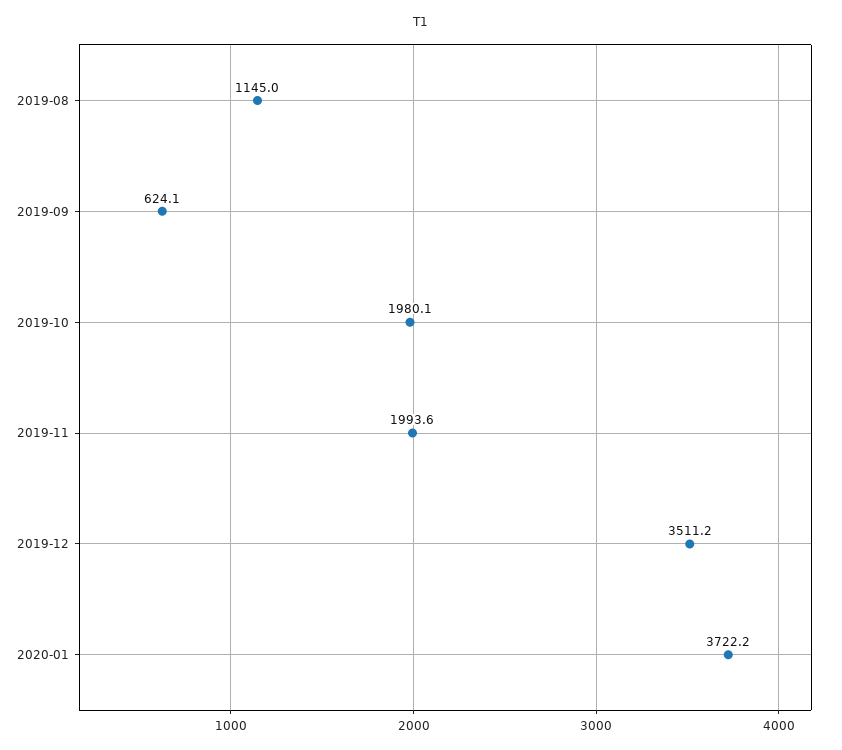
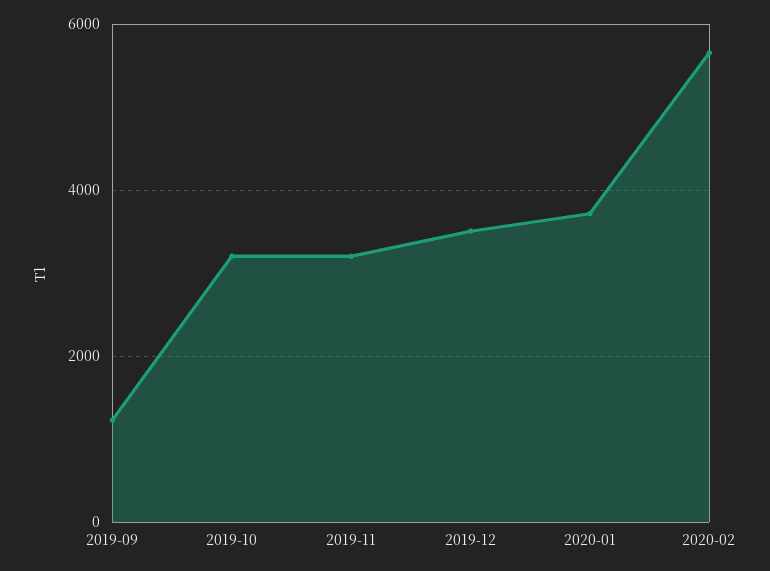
2019-08: 1145 -> none
2019-09: 624.1 -> 1200
2019-10: 1980.1 -> 3200
2019-11: 1993.6 -> 3200
2020-02: none -> 5600

